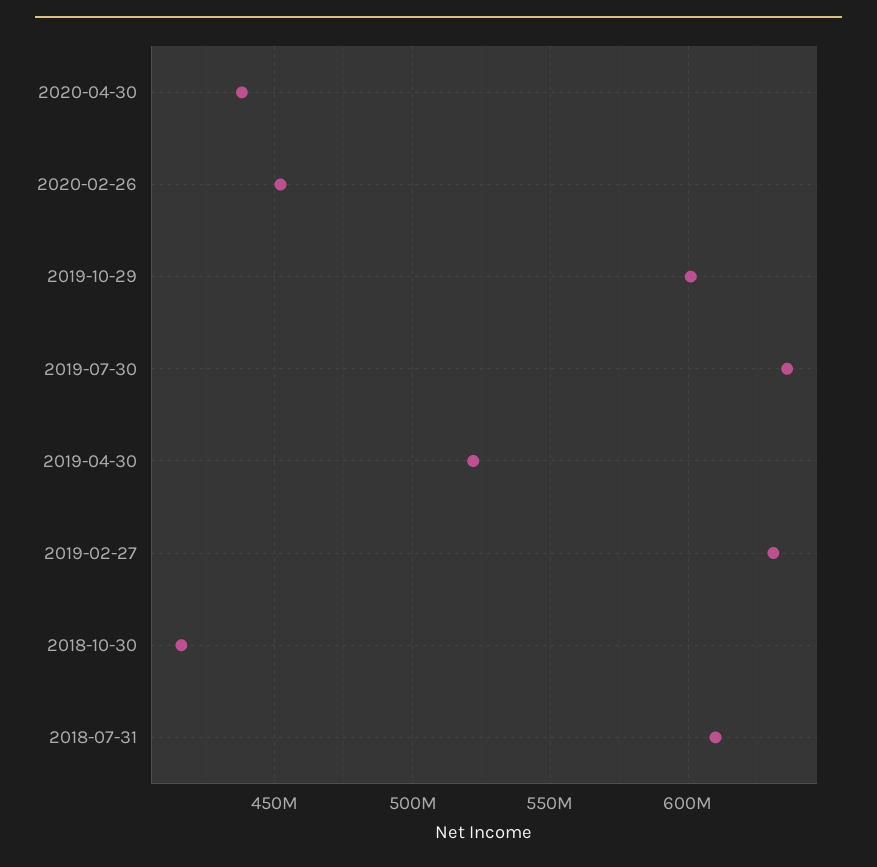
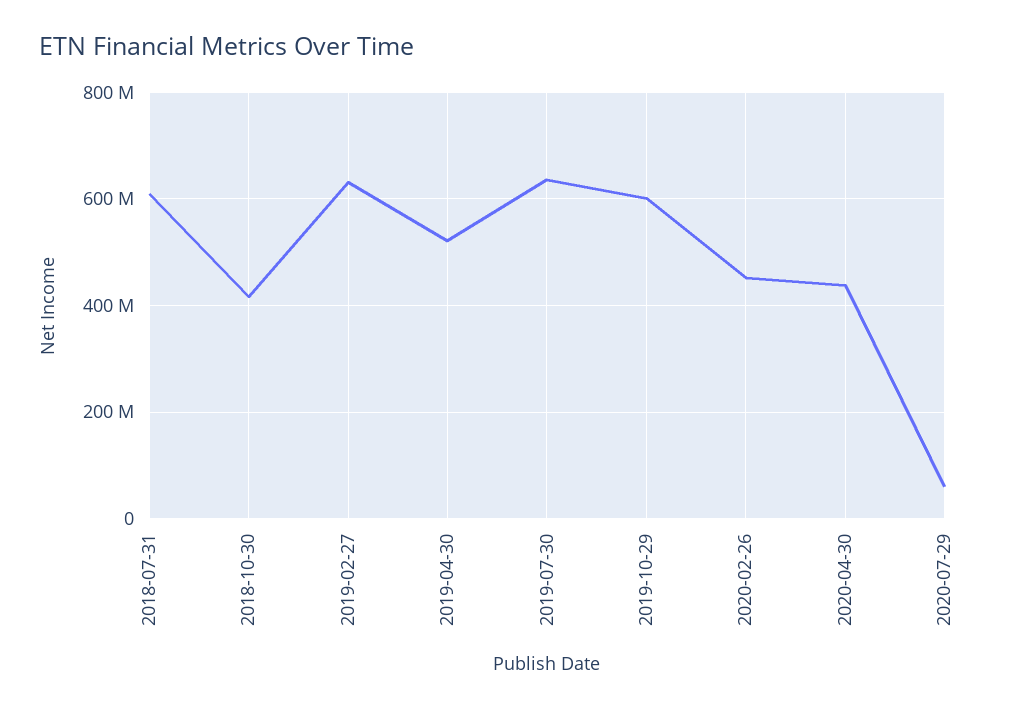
2020-07-29: none -> 60000000

